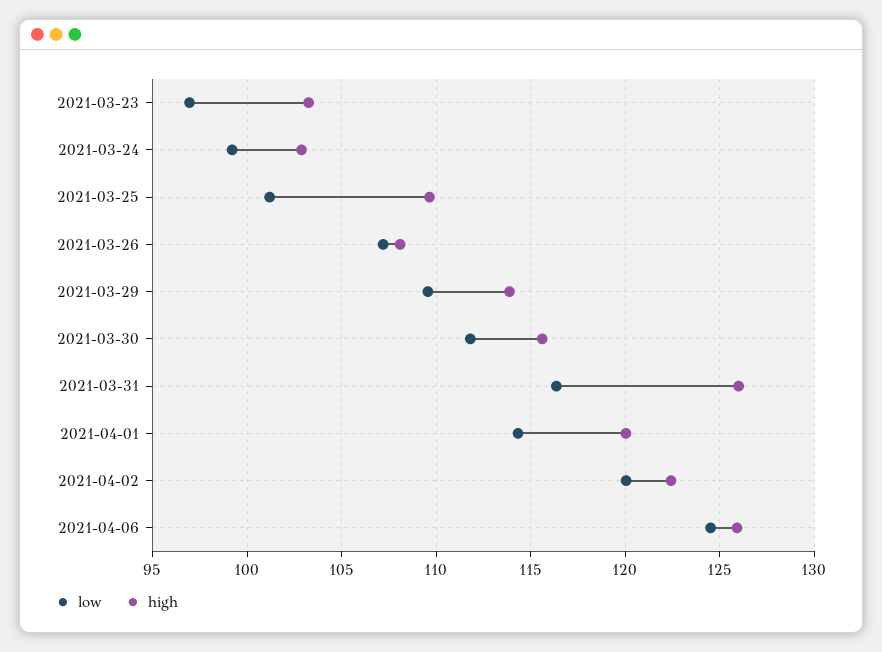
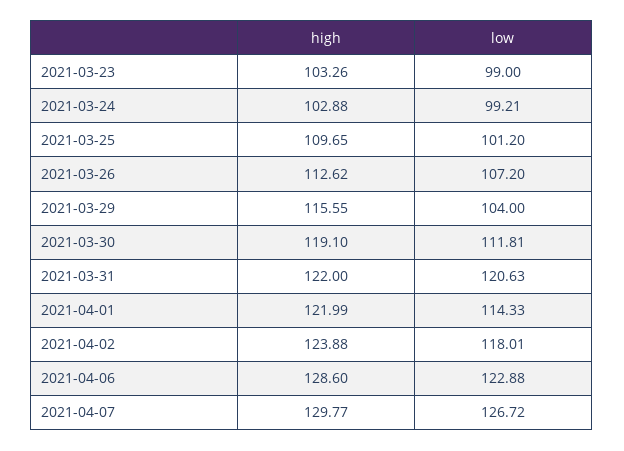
low, 2021-03-23: 97 -> 99
high, 2021-03-26: 108 -> 112.62
low, 2021-03-29: 109.5 -> 104
high, 2021-03-29: 114 -> 115.55
high, 2021-03-30: 115.5 -> 119.1
low, 2021-03-31: 116.5 -> 120.63
high, 2021-03-31: 126 -> 122
high, 2021-04-01: 120 -> 121.99
low, 2021-04-02: 120 -> 118.01
high, 2021-04-02: 122.5 -> 123.88
low, 2021-04-06: 124.5 -> 122.88
high, 2021-04-06: 126 -> 128.6
high, 2021-04-07: none -> 129.77
low, 2021-04-07: none -> 126.72

